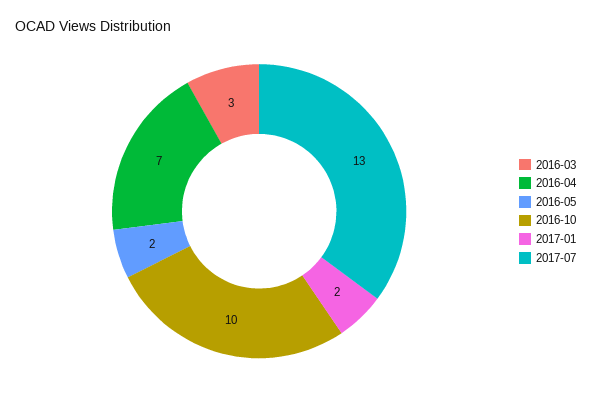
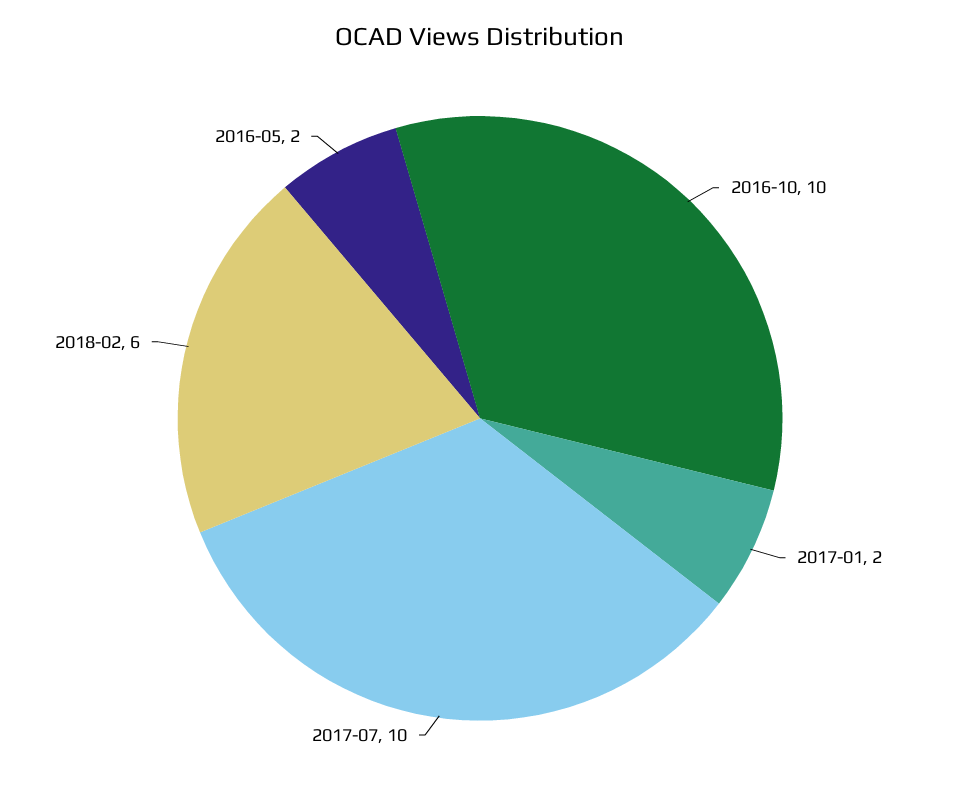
2016-03: 3 -> none
2016-04: 7 -> none
2017-07: 13 -> 10
2018-02: none -> 6

